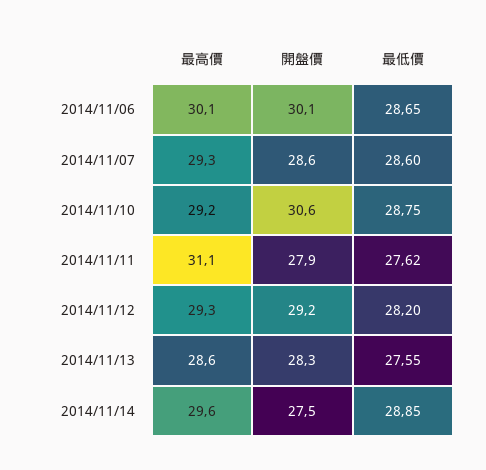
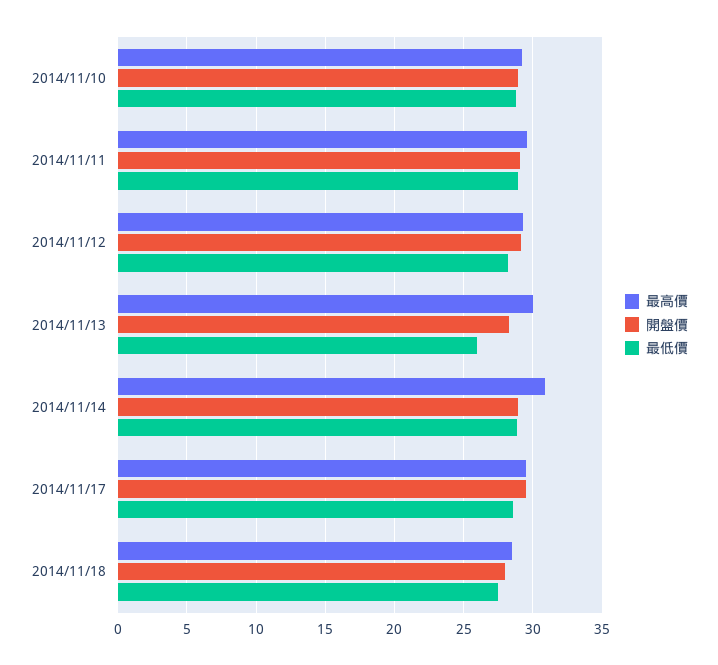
最高價, 2014/11/06: 30.1 -> none
開盤價, 2014/11/06: 30.1 -> none
最低價, 2014/11/06: 28.65 -> none
最高價, 2014/11/07: 29.3 -> none
開盤價, 2014/11/07: 28.6 -> none
最低價, 2014/11/07: 28.6 -> none
開盤價, 2014/11/10: 30.6 -> 29
最高價, 2014/11/11: 31.1 -> 29.5
開盤價, 2014/11/11: 27.9 -> 29
最低價, 2014/11/11: 27.62 -> 29
最高價, 2014/11/13: 28.6 -> 30
最低價, 2014/11/13: 27.55 -> 26
最高價, 2014/11/14: 29.6 -> 31
開盤價, 2014/11/14: 27.5 -> 29
最高價, 2014/11/17: none -> 29.5
開盤價, 2014/11/17: none -> 29.5
最低價, 2014/11/17: none -> 28.5
最高價, 2014/11/18: none -> 28.5
開盤價, 2014/11/18: none -> 28
最低價, 2014/11/18: none -> 27.5

